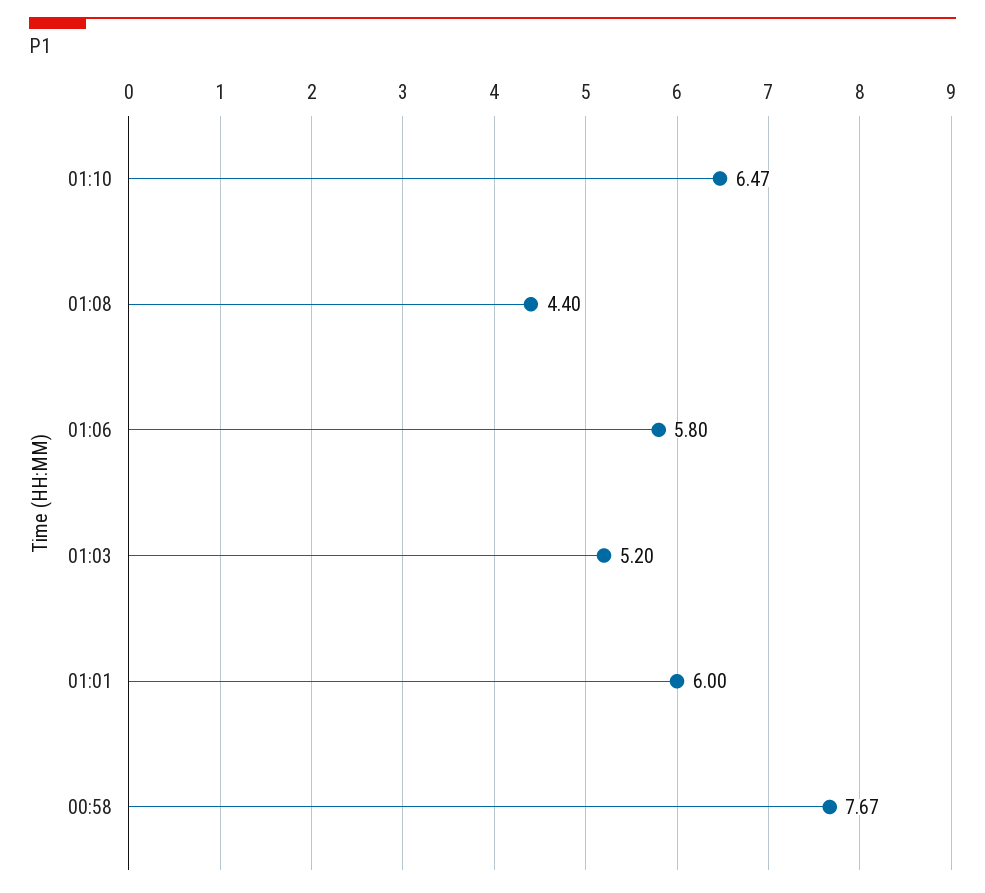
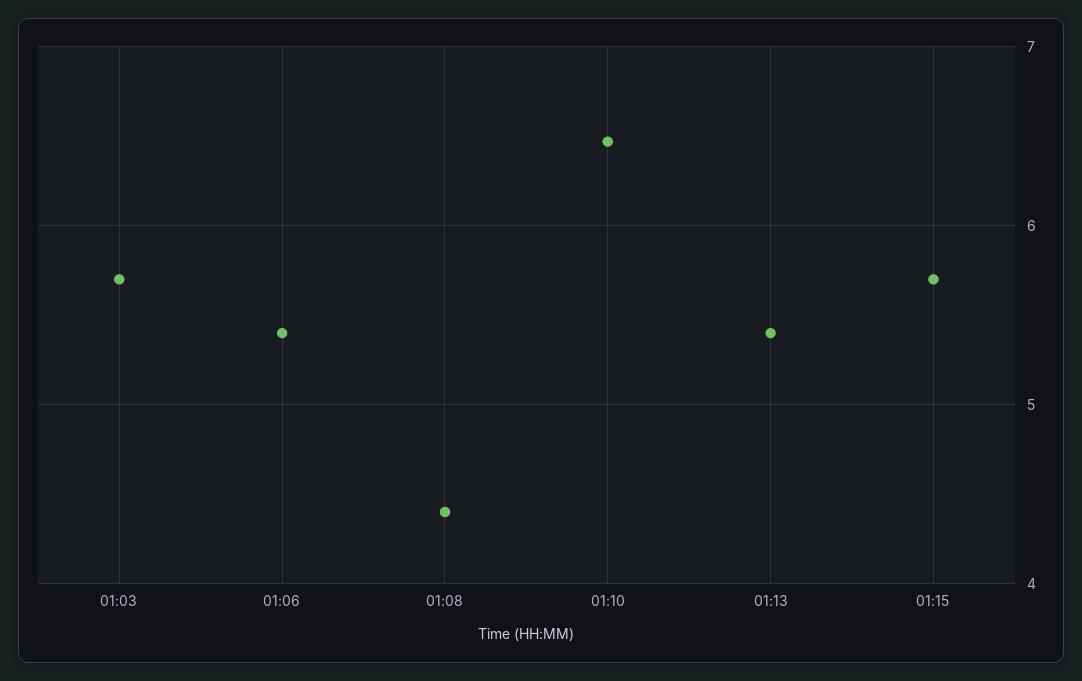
01:06: 5.8 -> 5.4
01:03: 5.2 -> 5.7
01:01: 6 -> none
00:58: 7.67 -> none
01:13: none -> 5.4
01:15: none -> 5.7

